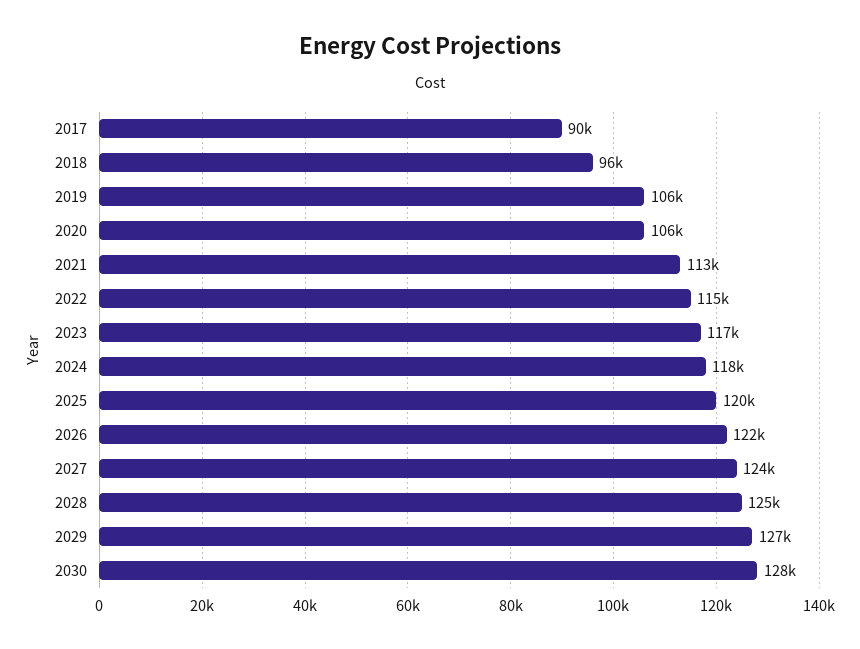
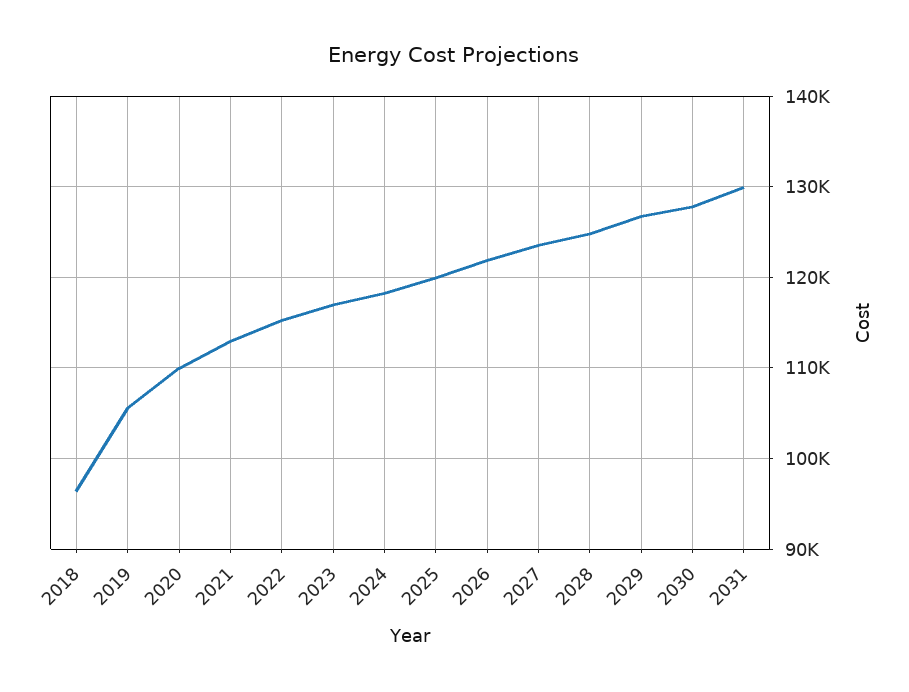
2017: 90000 -> none
2020: 106000 -> 110000
2031: none -> 130000

